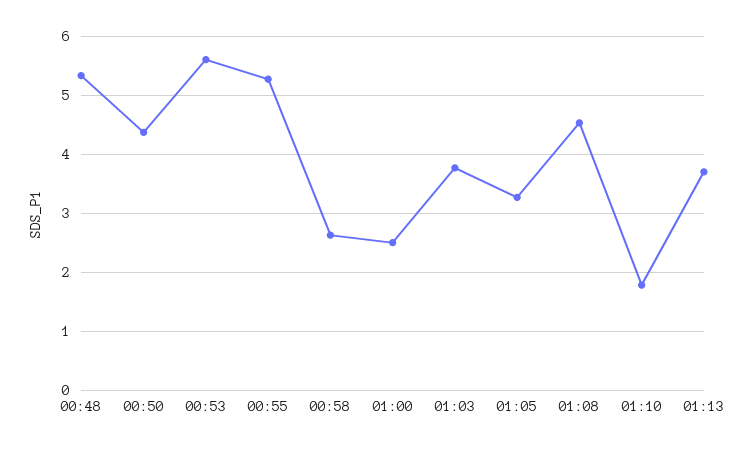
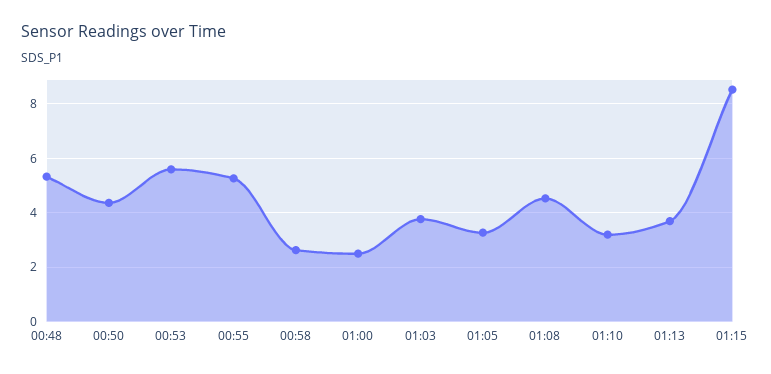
01:10: 1.8 -> 3.25
01:15: none -> 8.5

